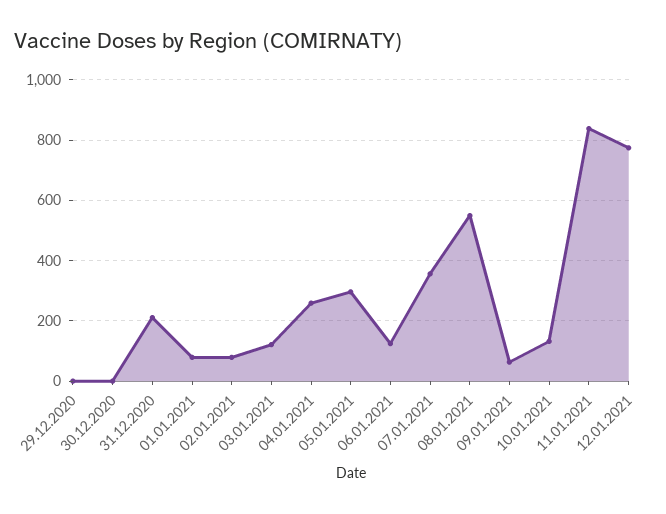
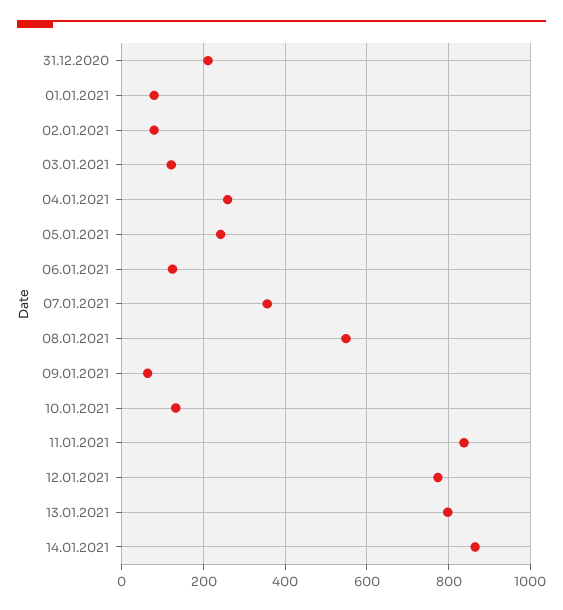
29.12.2020: 0 -> none
30.12.2020: 0 -> none
05.01.2021: 300 -> 240
13.01.2021: none -> 800
14.01.2021: none -> 860

